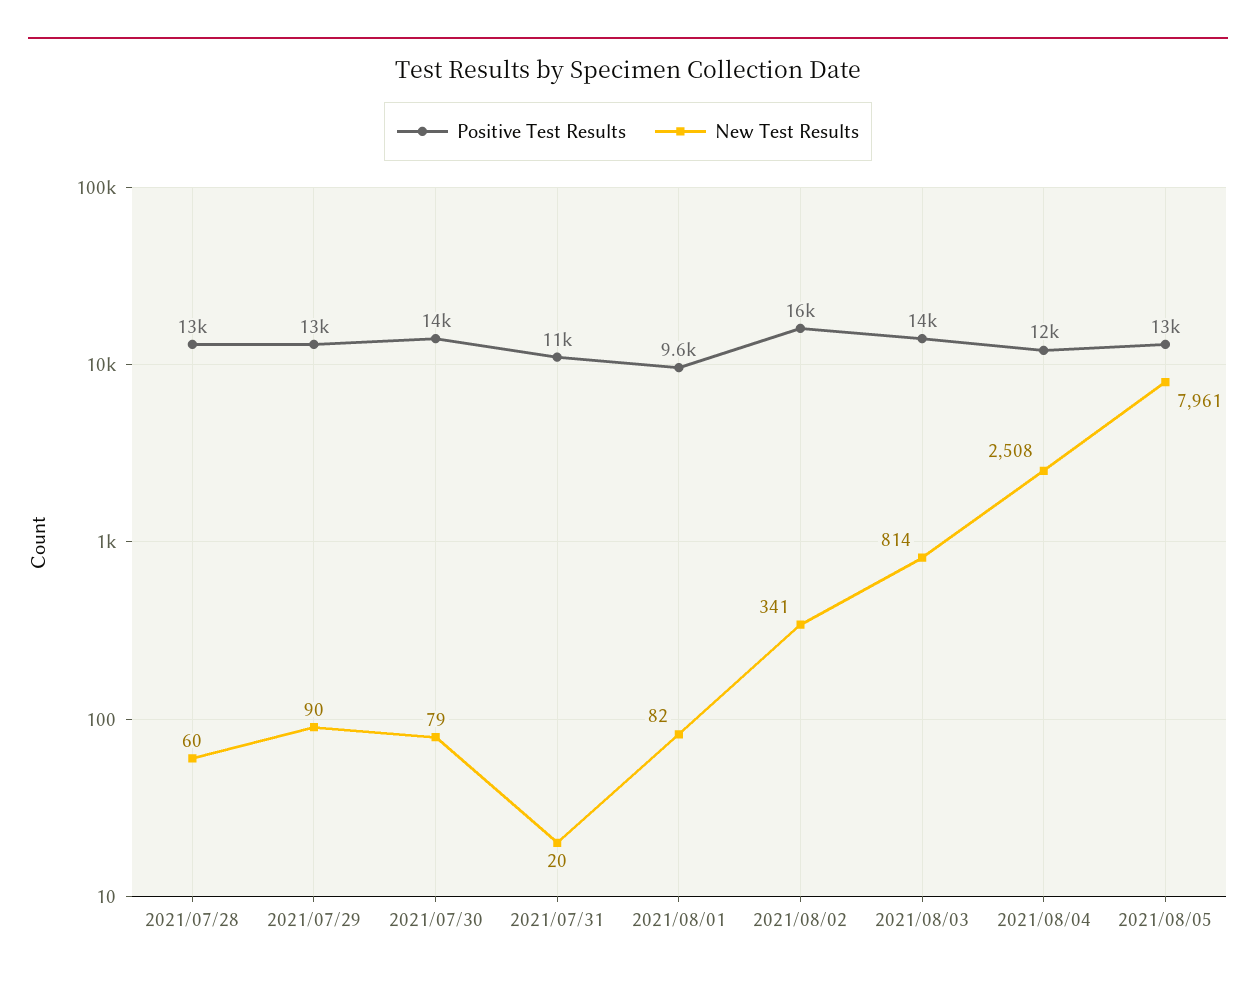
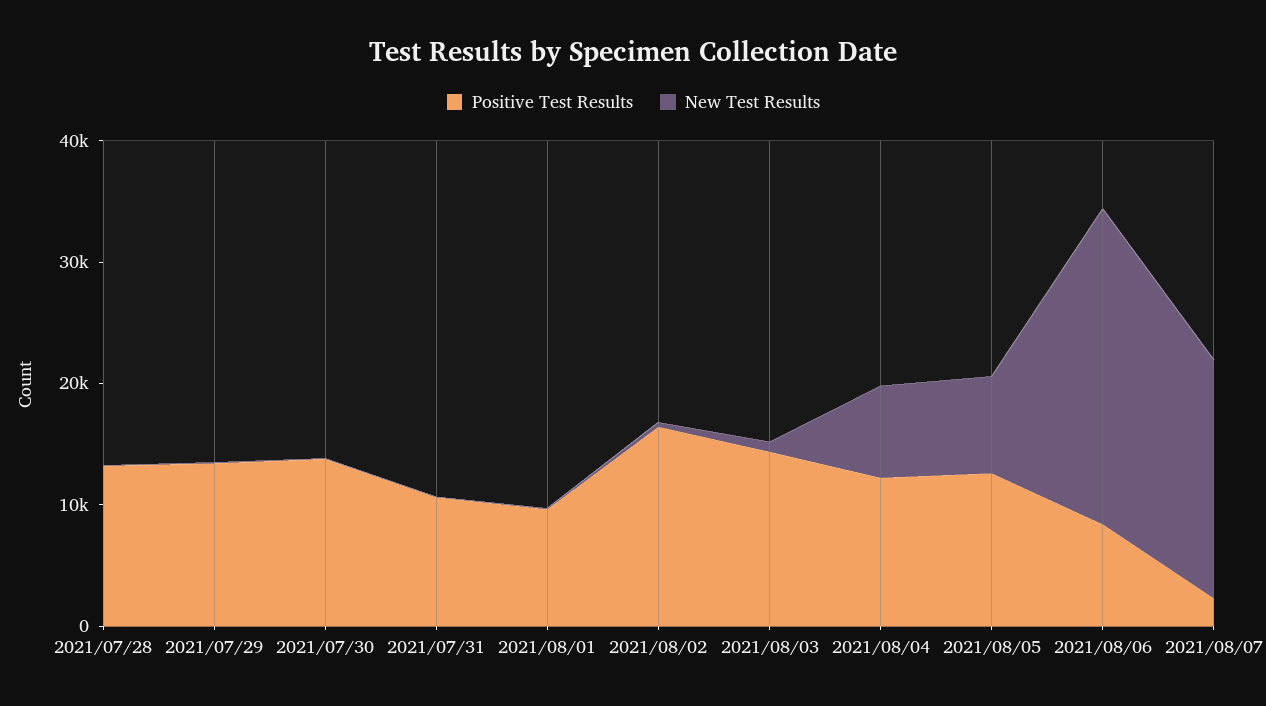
New Test Results, 2021/08/04: 2508 -> 8000
Positive Test Results, 2021/08/06: none -> 8000
New Test Results, 2021/08/06: none -> 26000
Positive Test Results, 2021/08/07: none -> 2000
New Test Results, 2021/08/07: none -> 20000

